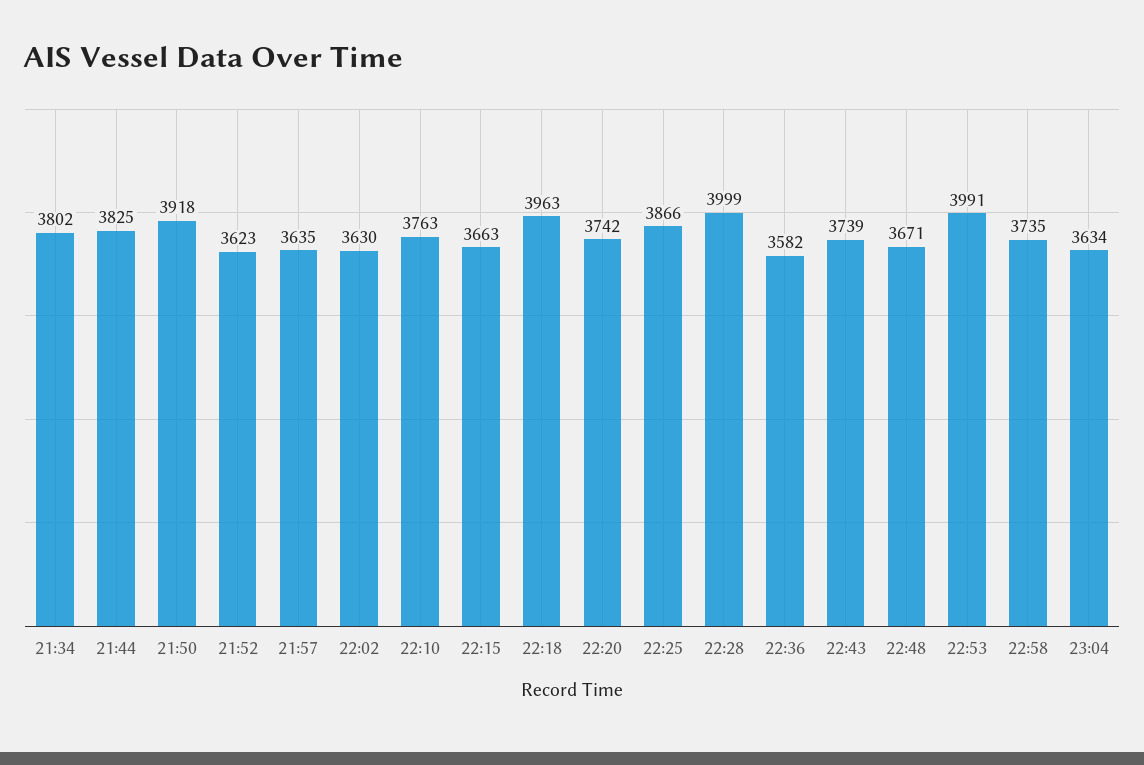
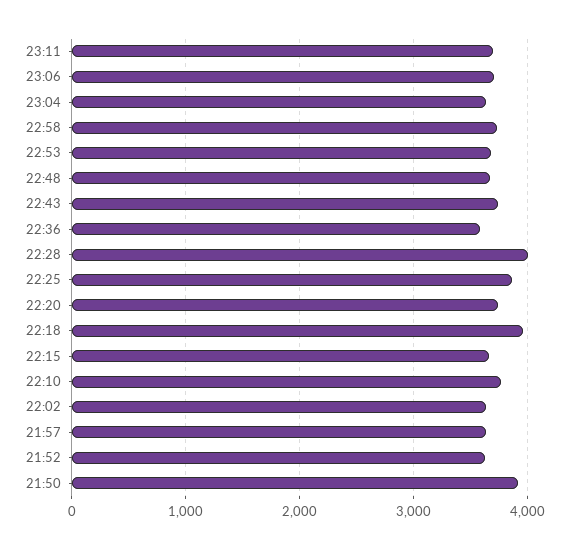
21:34: 3802 -> none
21:44: 3825 -> none
22:53: 3991 -> 3700
23:11: none -> 3700
23:06: none -> 3700

